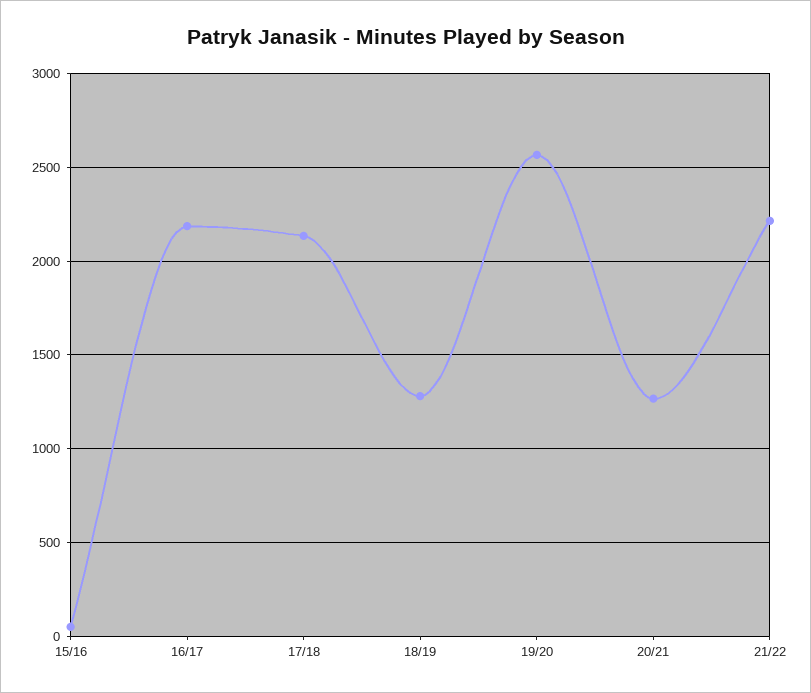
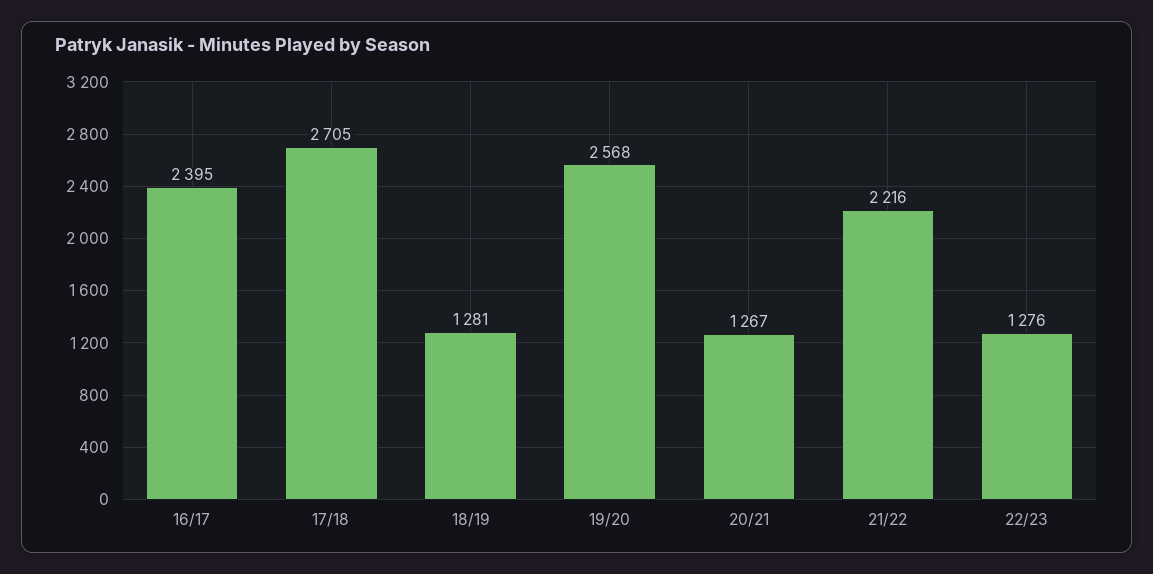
15/16: 50 -> none
16/17: 2200 -> 2395
17/18: 2150 -> 2705
22/23: none -> 1276

